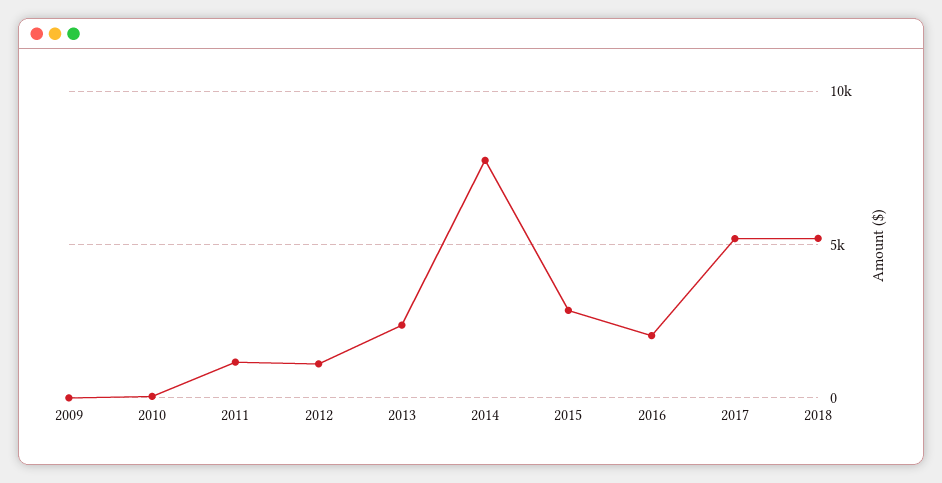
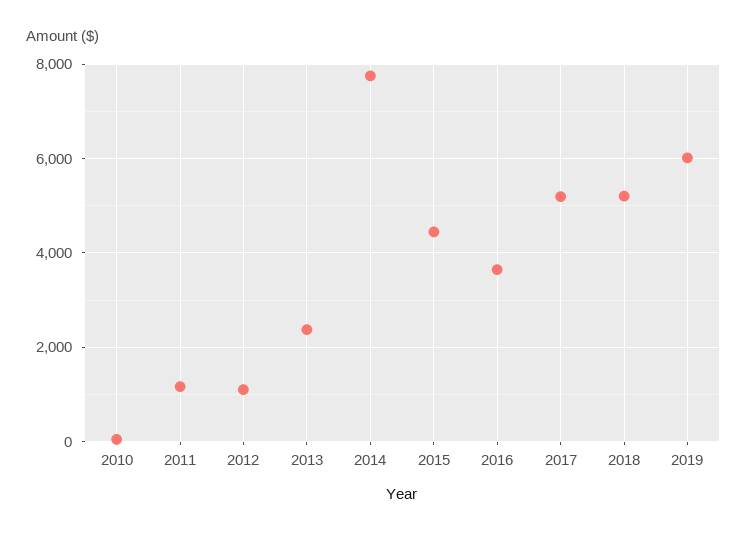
2009: 0 -> none
2015: 3000 -> 4400
2016: 2000 -> 3600
2019: none -> 6000

